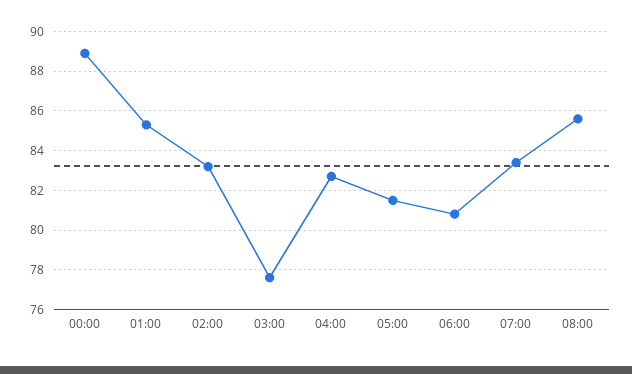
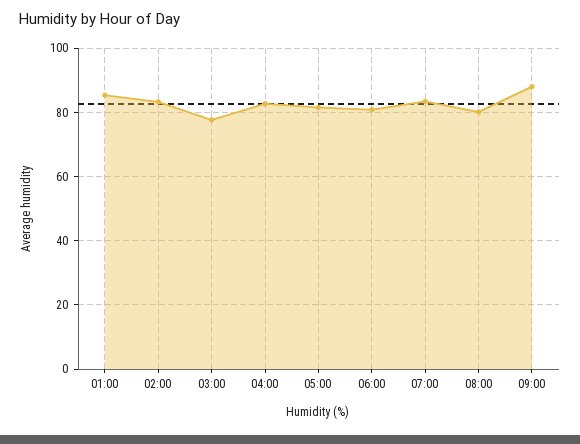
00:00: 89 -> none
08:00: 85.5 -> 80
09:00: none -> 88

